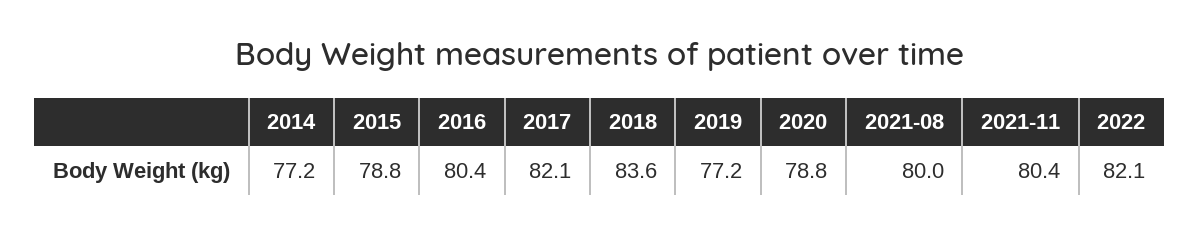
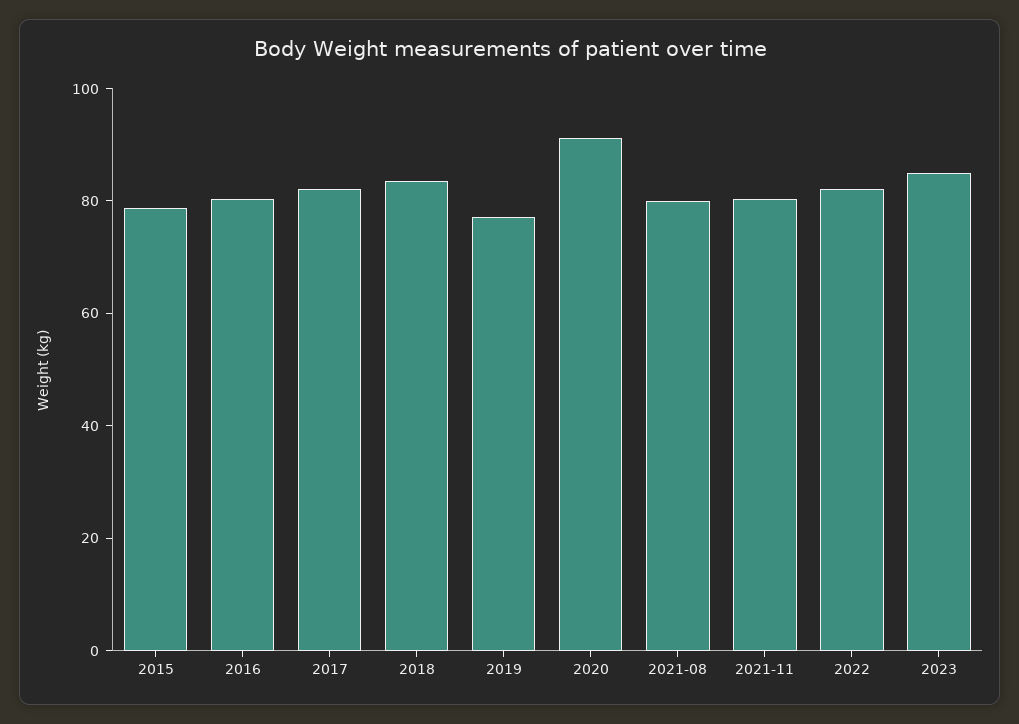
2014: 77.2 -> none
2020: 78.8 -> 90
2023: none -> 85

